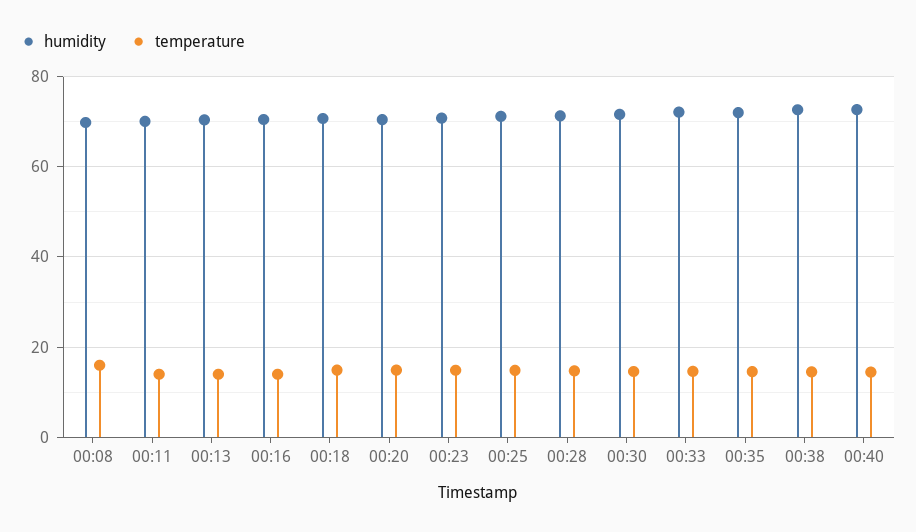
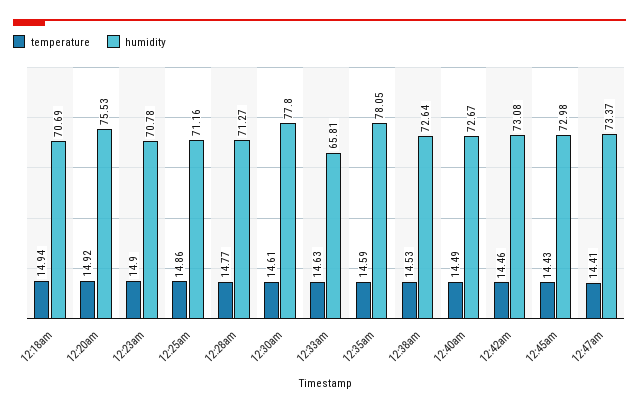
humidity, 00:08: 70 -> none
temperature, 00:08: 16 -> none
humidity, 00:11: 70 -> none
temperature, 00:11: 14 -> none
humidity, 00:13: 70 -> none
temperature, 00:13: 14 -> none
humidity, 00:16: 70 -> none
temperature, 00:16: 14 -> none
humidity, 00:20: 70 -> 75.53
humidity, 00:30: 72 -> 77.8
humidity, 00:33: 72 -> 65.81
humidity, 00:35: 72 -> 78.05
temperature, 12:42am: none -> 14.46
humidity, 12:42am: none -> 73.08
temperature, 12:45am: none -> 14.43
humidity, 12:45am: none -> 72.98
temperature, 12:47am: none -> 14.41
humidity, 12:47am: none -> 73.37

